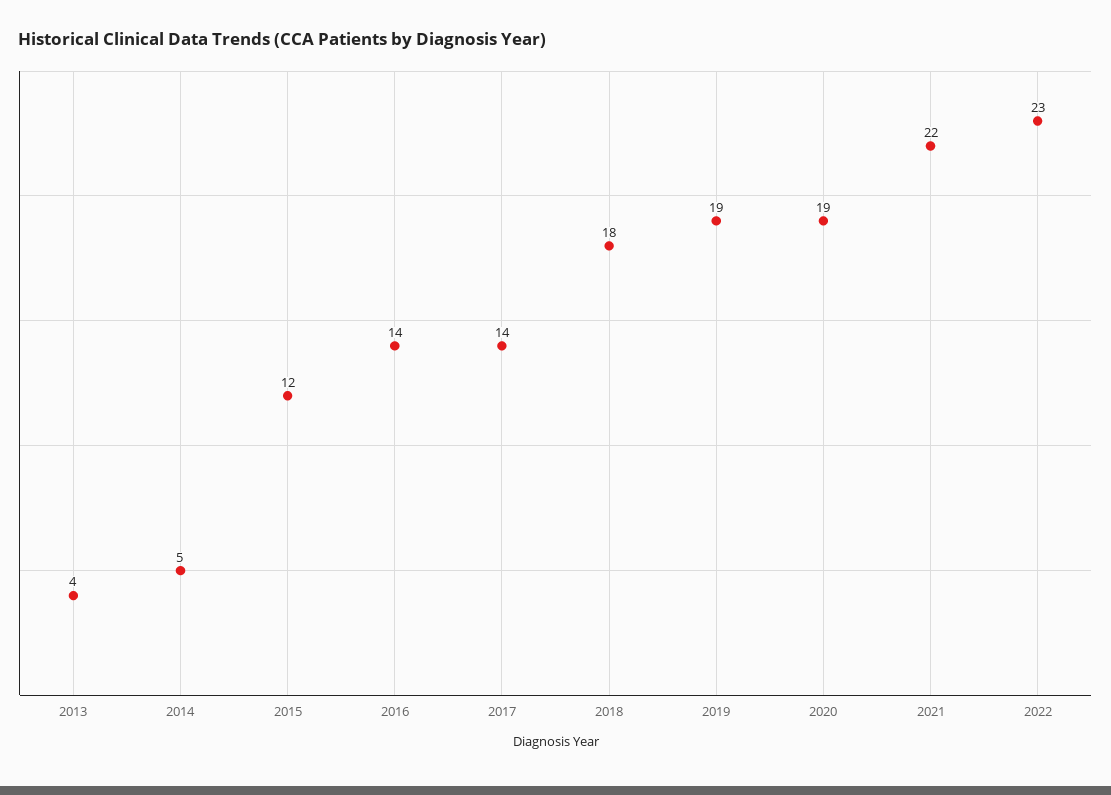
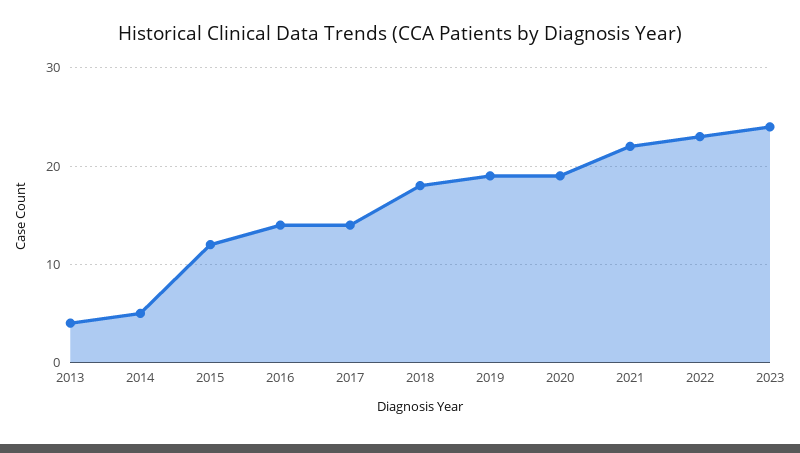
2023: none -> 24

